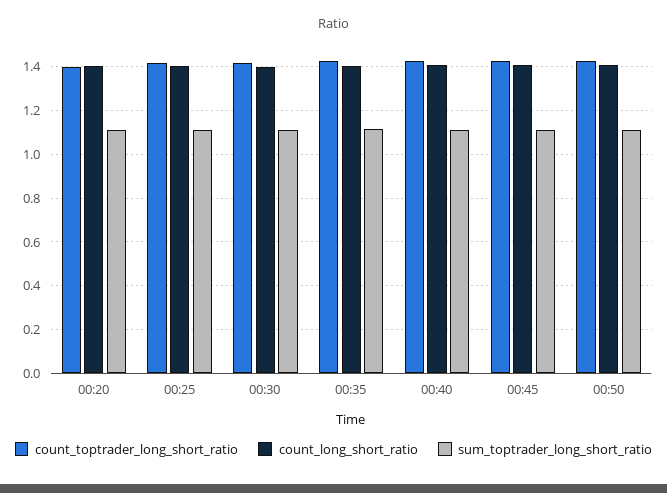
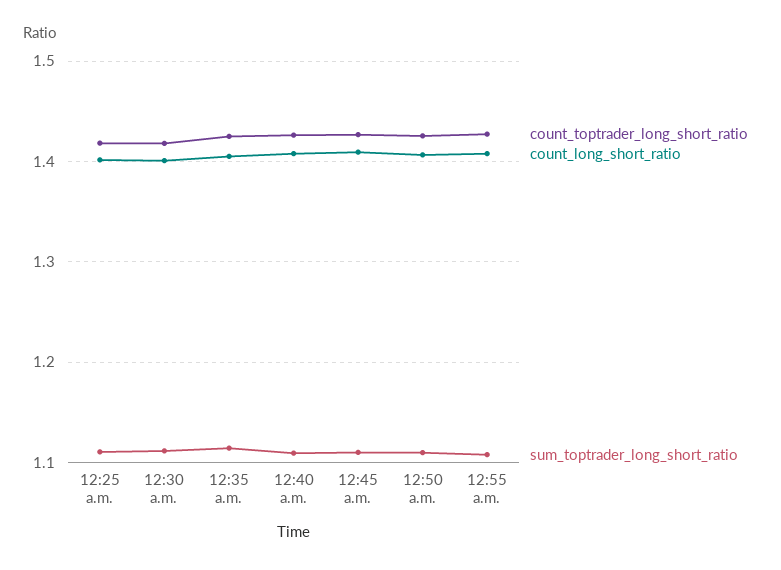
count_toptrader_long_short_ratio, 00:20: 1.4 -> none
count_long_short_ratio, 00:20: 1.4 -> none
sum_toptrader_long_short_ratio, 00:20: 1.1 -> none
count_toptrader_long_short_ratio, 12:55 a.m.: none -> 1.43
count_long_short_ratio, 12:55 a.m.: none -> 1.41
sum_toptrader_long_short_ratio, 12:55 a.m.: none -> 1.11

